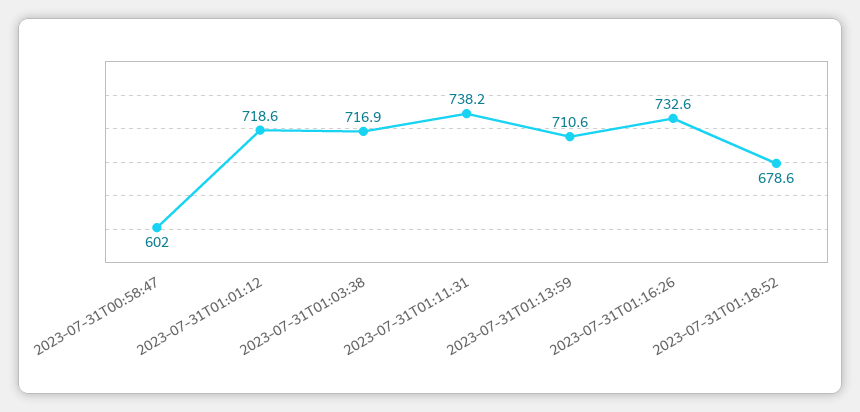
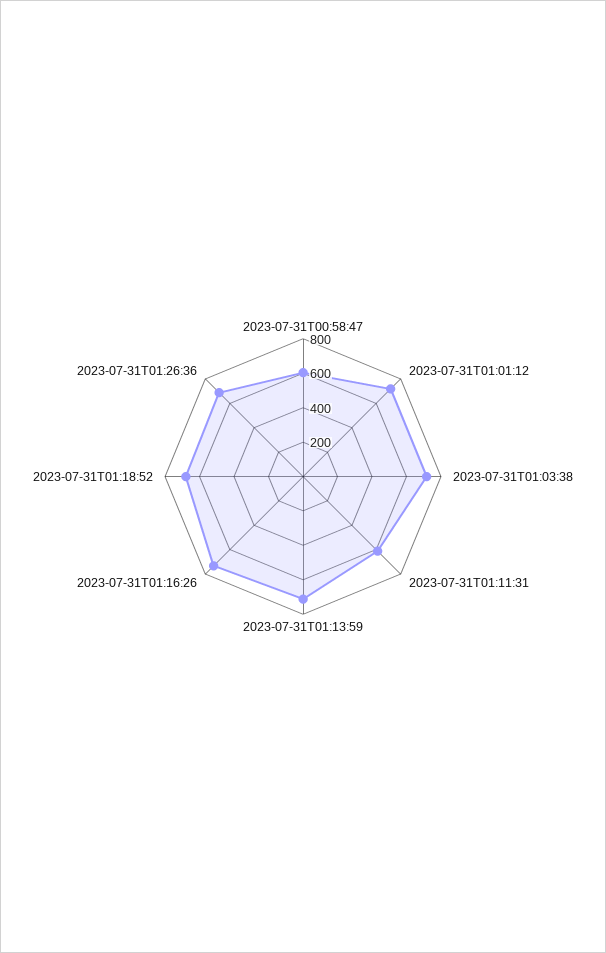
2023-07-31T01:11:31: 738.2 -> 600
2023-07-31T01:26:36: none -> 700

